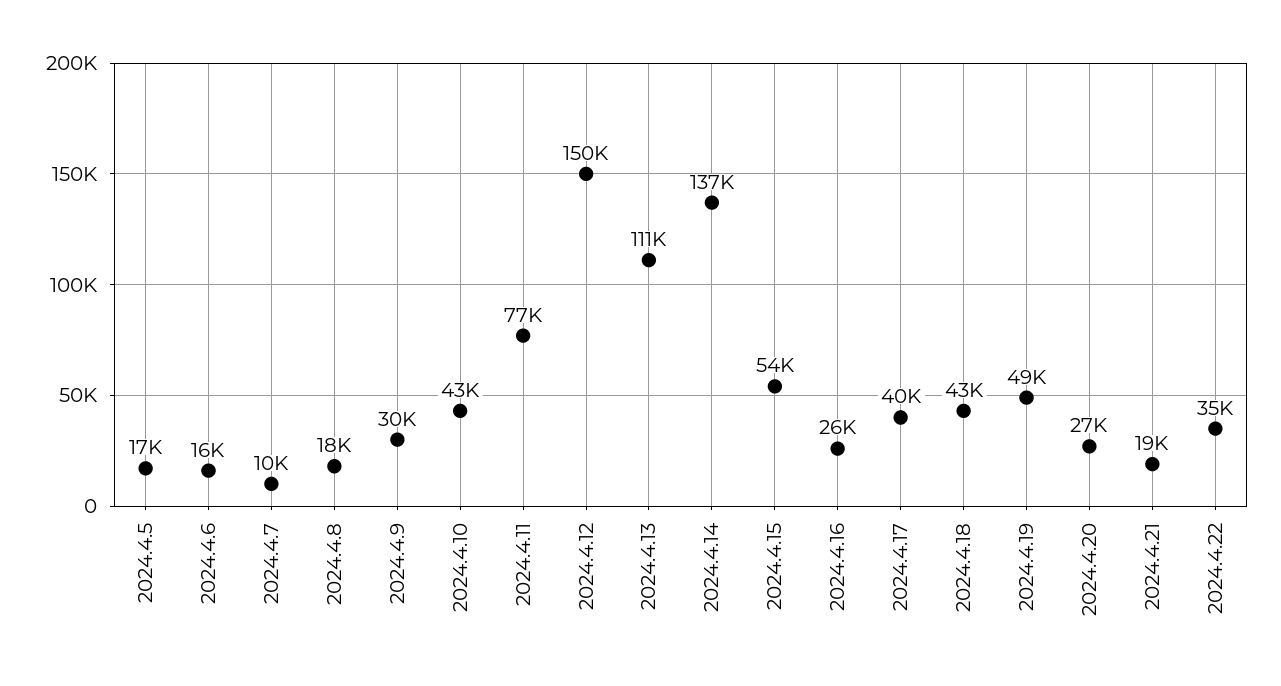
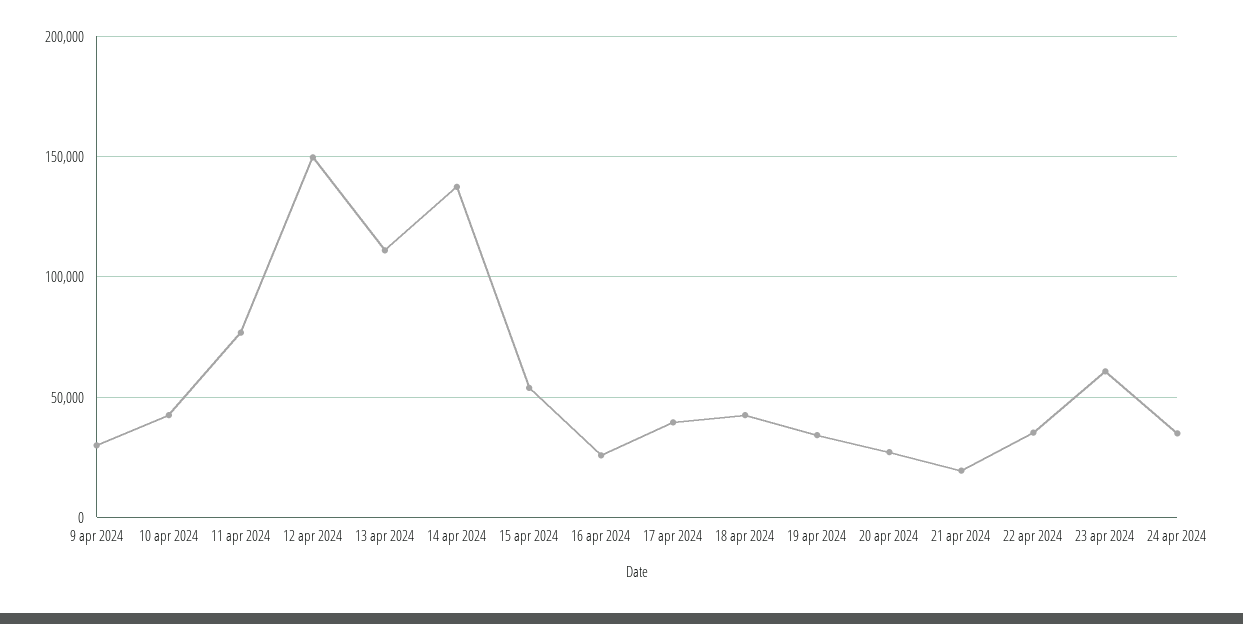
2024.4.5: 17000 -> none
2024.4.6: 16000 -> none
2024.4.7: 10000 -> none
2024.4.8: 18000 -> none
2024.4.19: 49000 -> 35000
23 apr 2024: none -> 60000
24 apr 2024: none -> 35000

